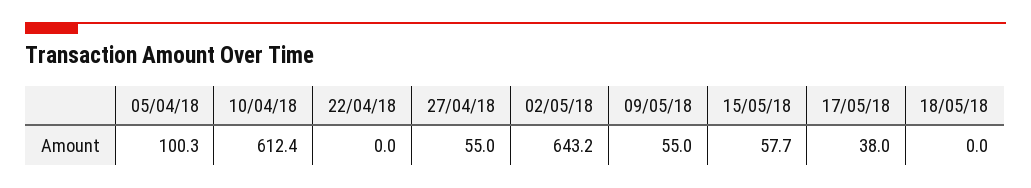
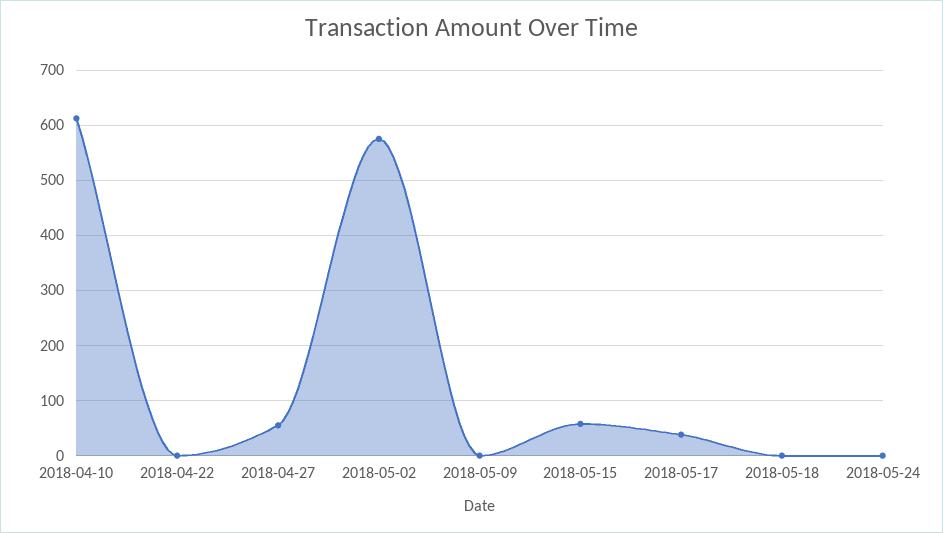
05/04/18: 100.3 -> none
02/05/18: 643.2 -> 580
09/05/18: 55 -> 0
2018-05-24: none -> 0

